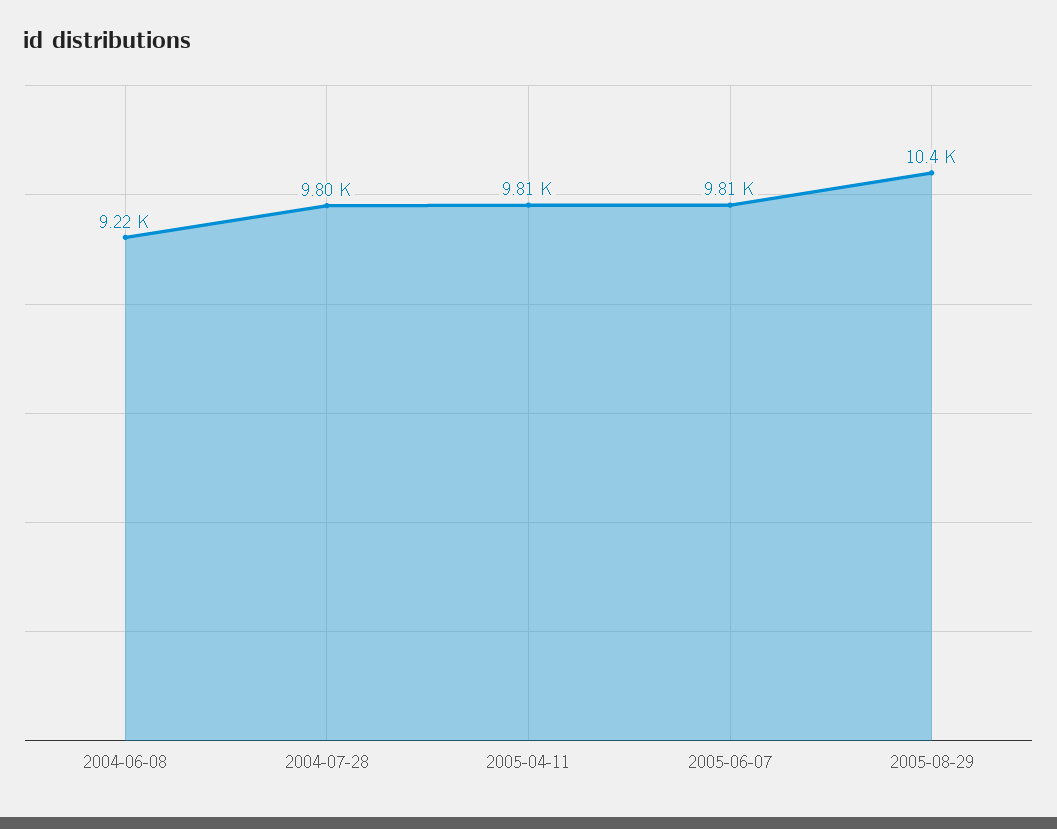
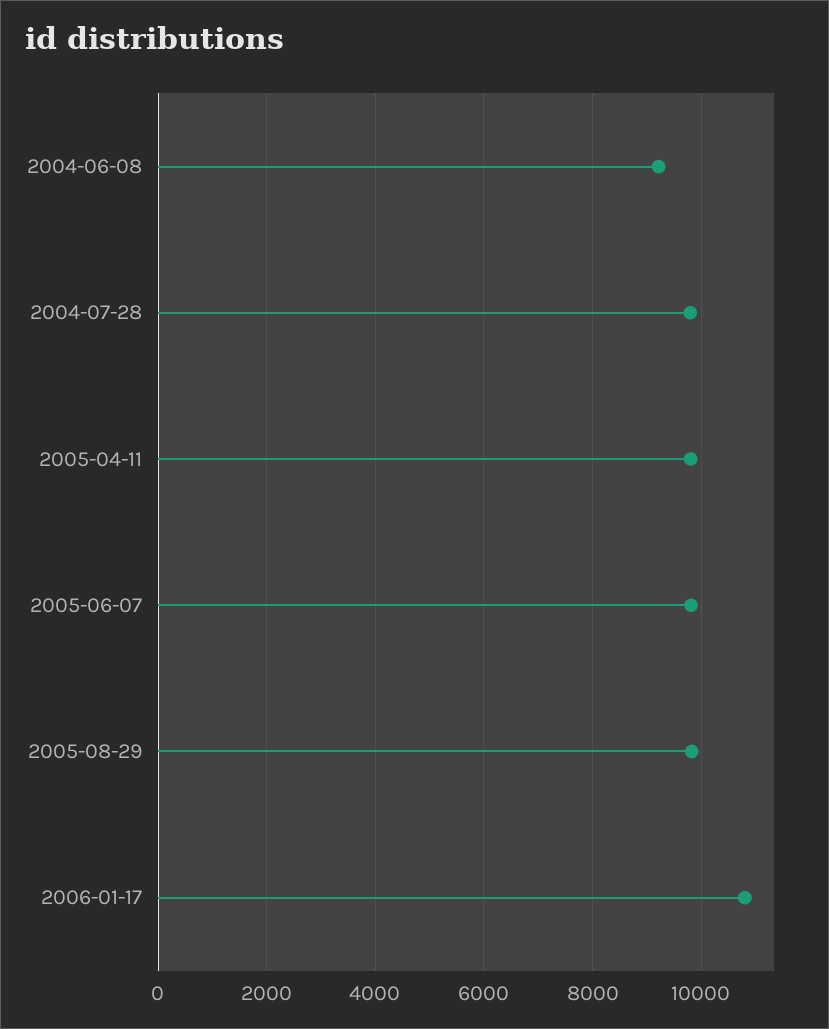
2005-08-29: 10400 -> 9800
2006-01-17: none -> 10800

